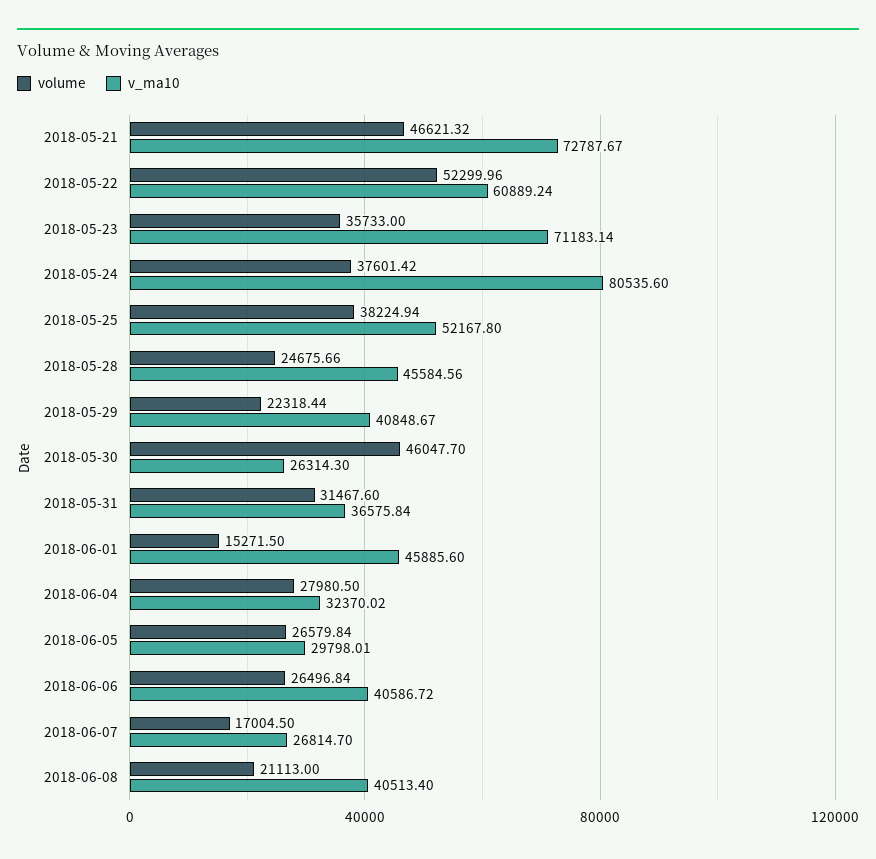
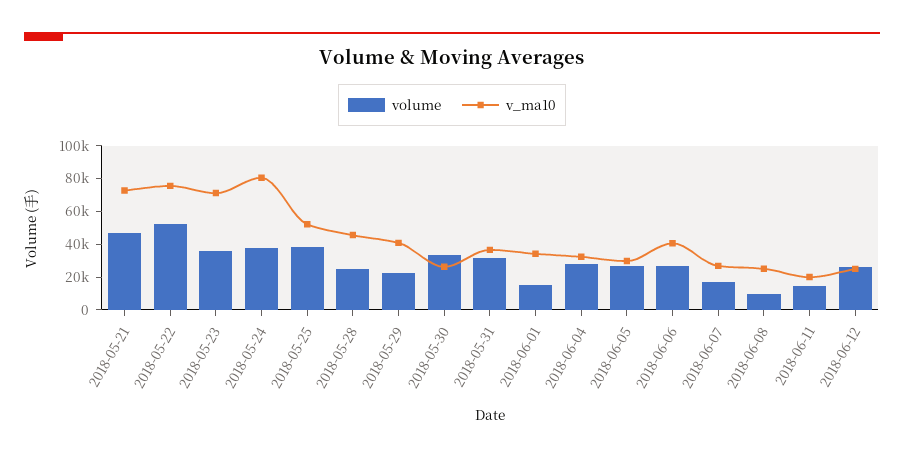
v_ma10, 2018-05-22: 60889.24 -> 75000
volume, 2018-05-30: 46047.7 -> 35000
v_ma10, 2018-06-01: 45885.6 -> 35000
volume, 2018-06-08: 21113 -> 10000
v_ma10, 2018-06-08: 40513.4 -> 25000
volume, 2018-06-11: none -> 15000
v_ma10, 2018-06-11: none -> 20000
volume, 2018-06-12: none -> 25000
v_ma10, 2018-06-12: none -> 25000

